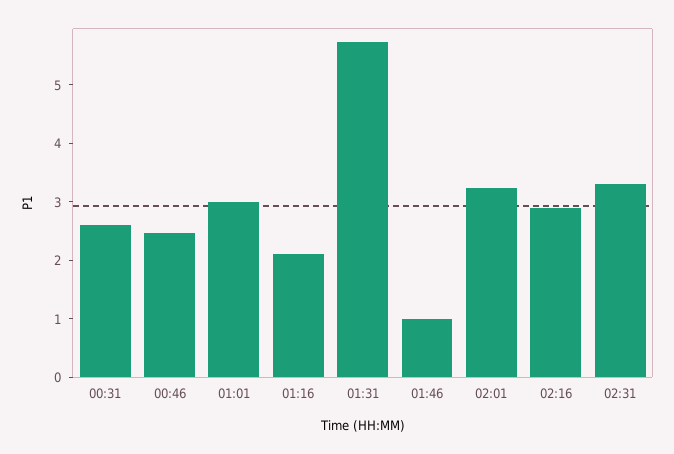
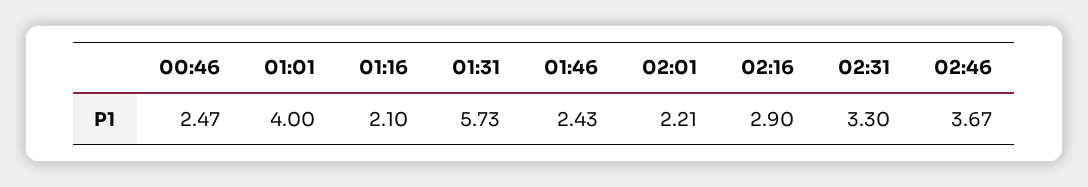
00:31: 2.6 -> none
01:01: 3 -> 4
01:46: 1 -> 2.43
02:01: 3.2 -> 2.21
02:46: none -> 3.67

